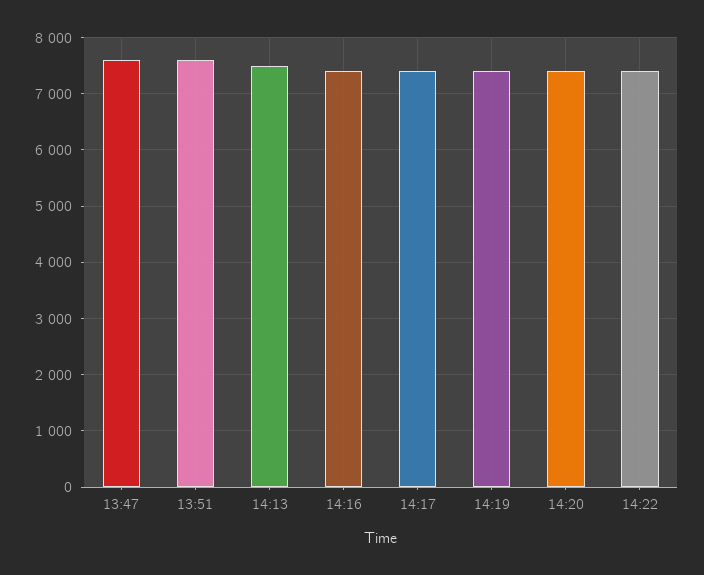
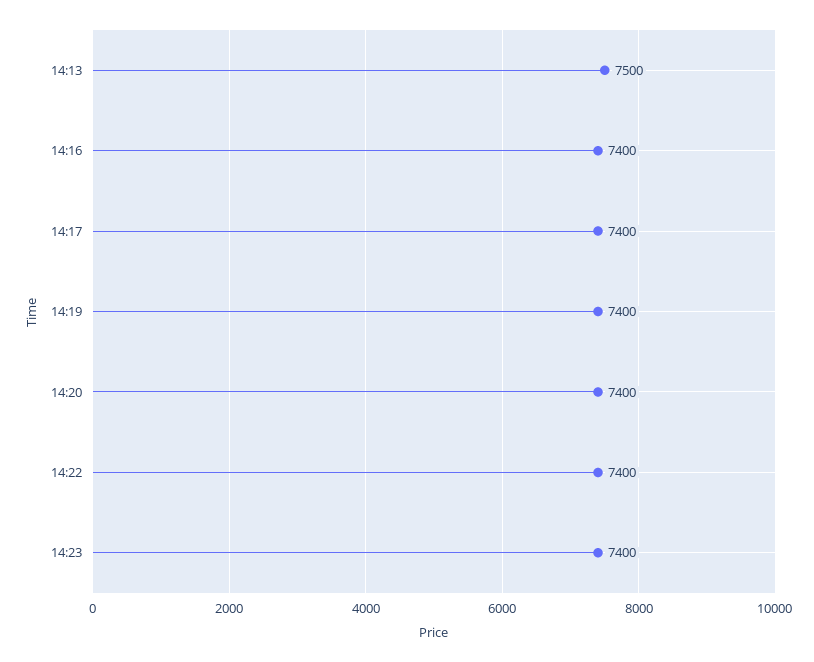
13:47: 7600 -> none
13:51: 7600 -> none
14:23: none -> 7400

